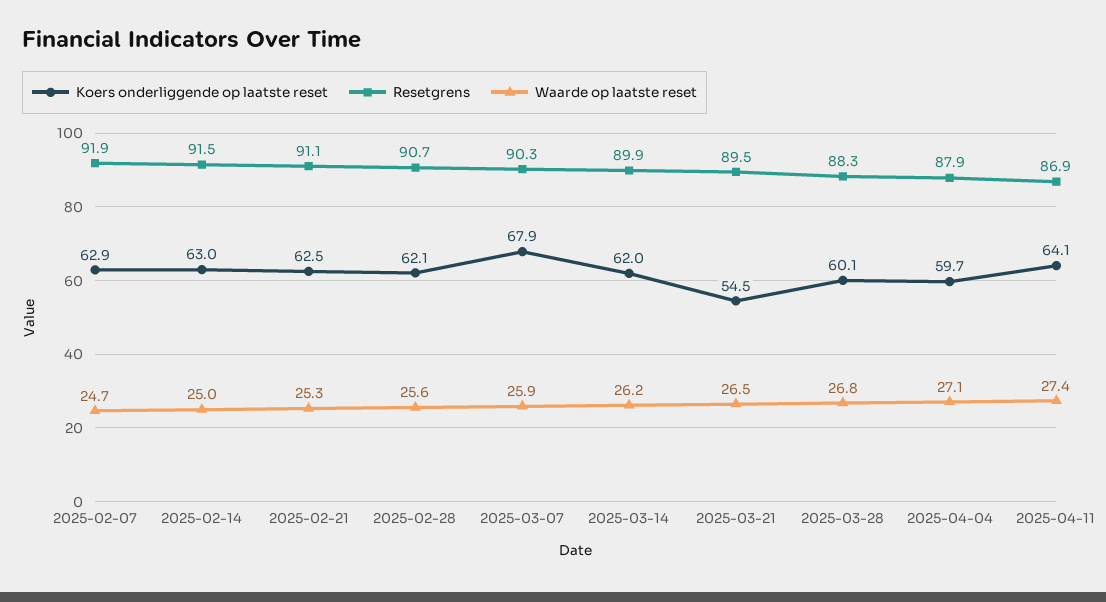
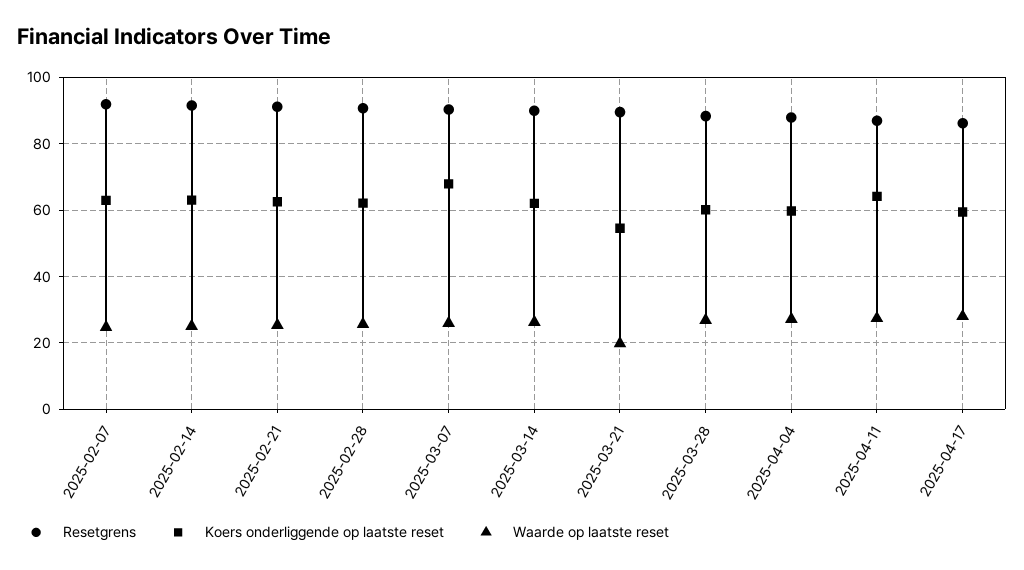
Waarde op laatste reset, 2025-03-21: 26.5 -> 20
Resetgrens, 2025-04-17: none -> 86
Koers onderliggende op laatste reset, 2025-04-17: none -> 60
Waarde op laatste reset, 2025-04-17: none -> 28

